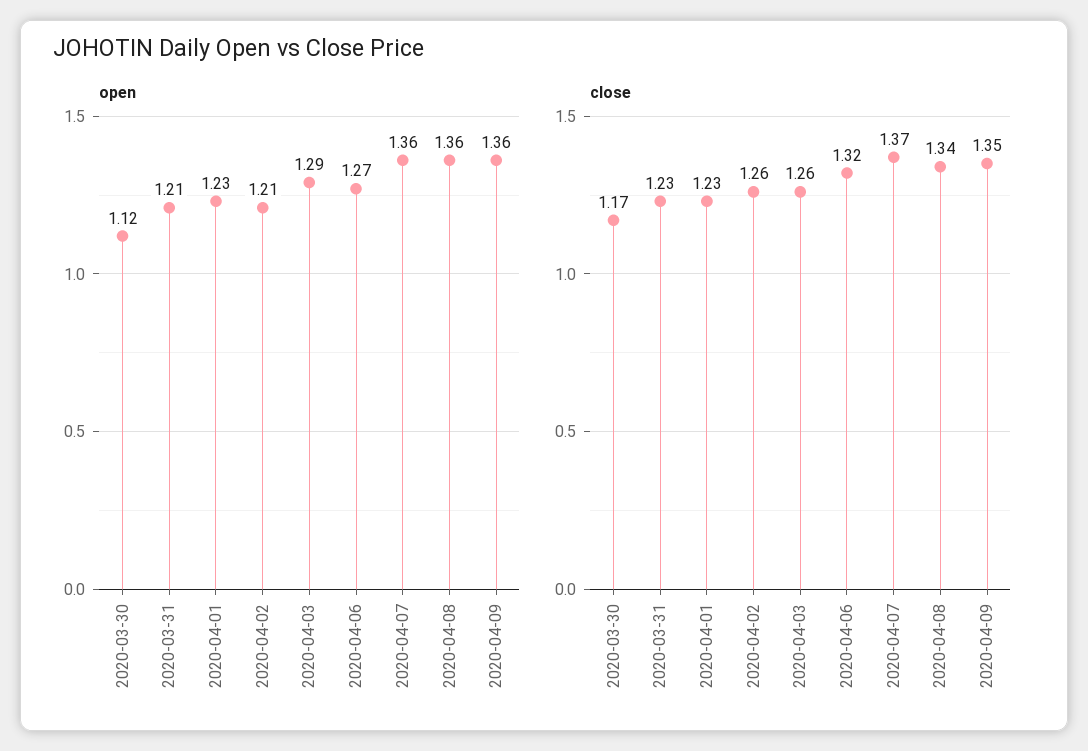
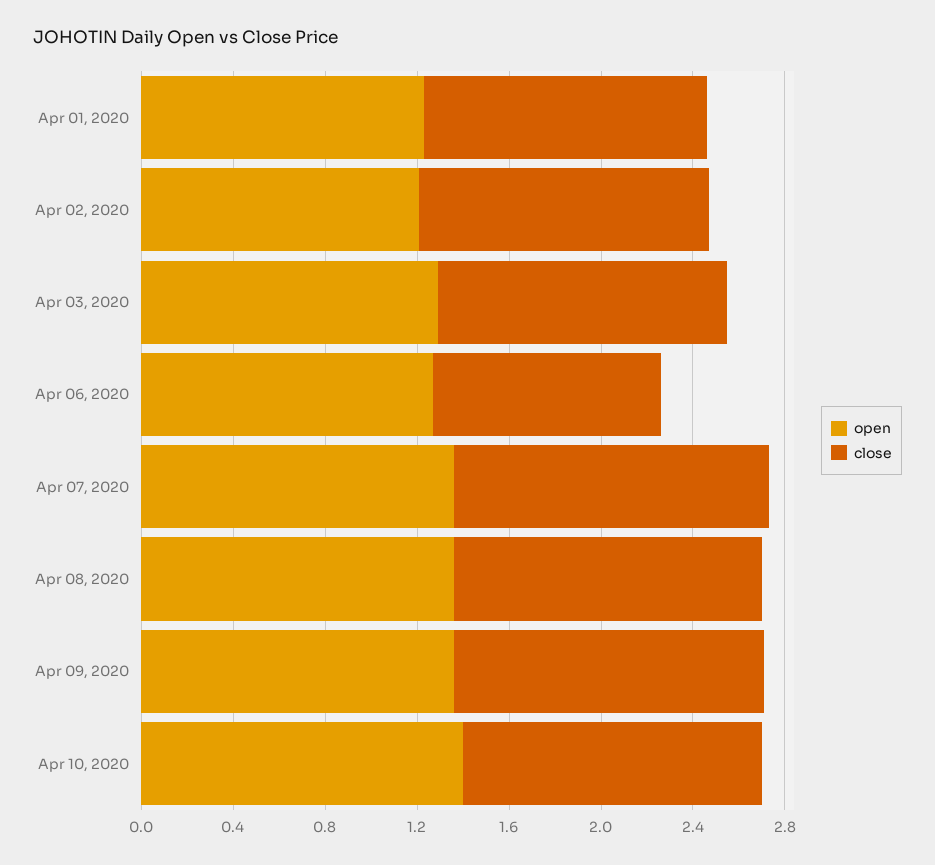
open, 2020-03-30: 1.12 -> none
open, 2020-03-31: 1.21 -> none
close, 2020-03-30: 1.17 -> none
close, 2020-03-31: 1.23 -> none
close, 2020-04-06: 1.32 -> 1
open, Apr 10, 2020: none -> 1.4
close, Apr 10, 2020: none -> 1.3

